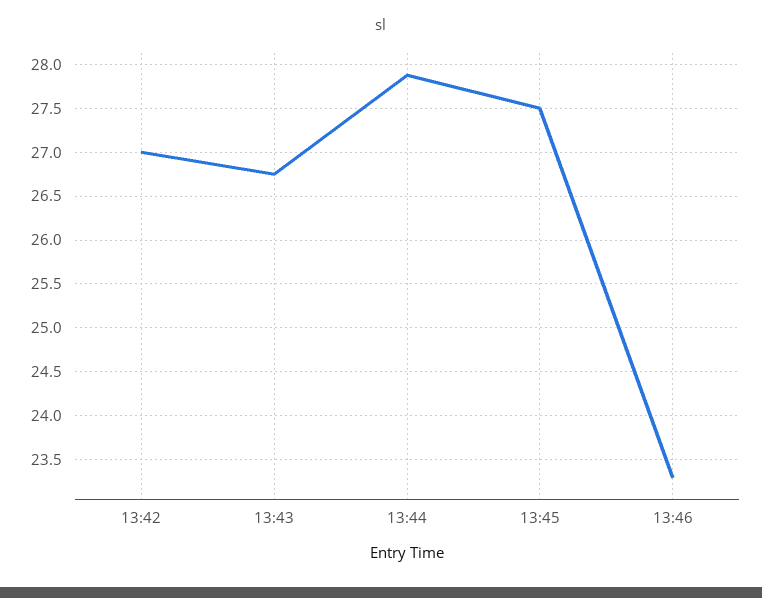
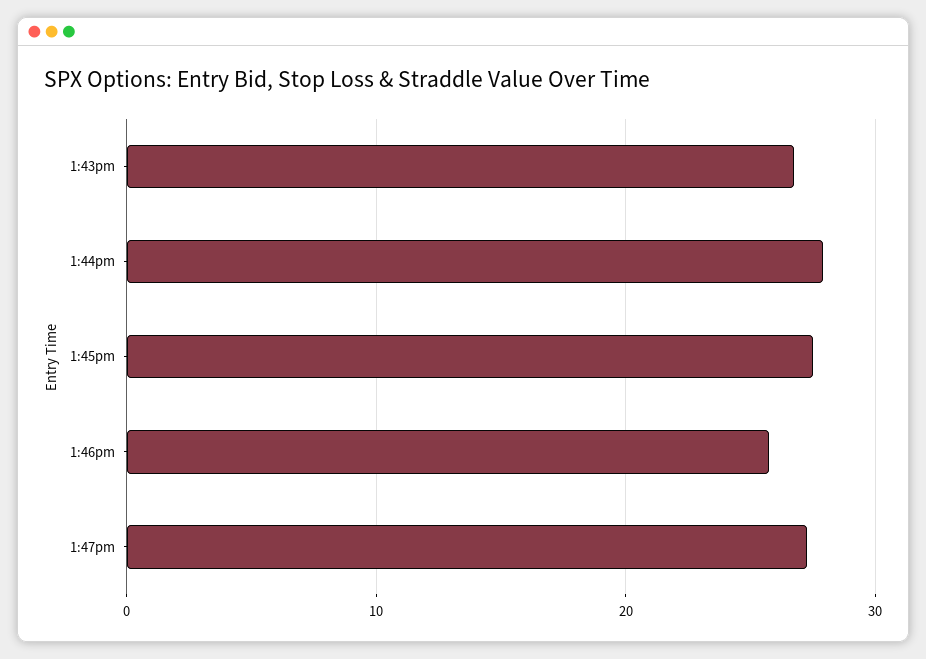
13:42: 27 -> none
13:46: 23.3 -> 26
1:47pm: none -> 27

